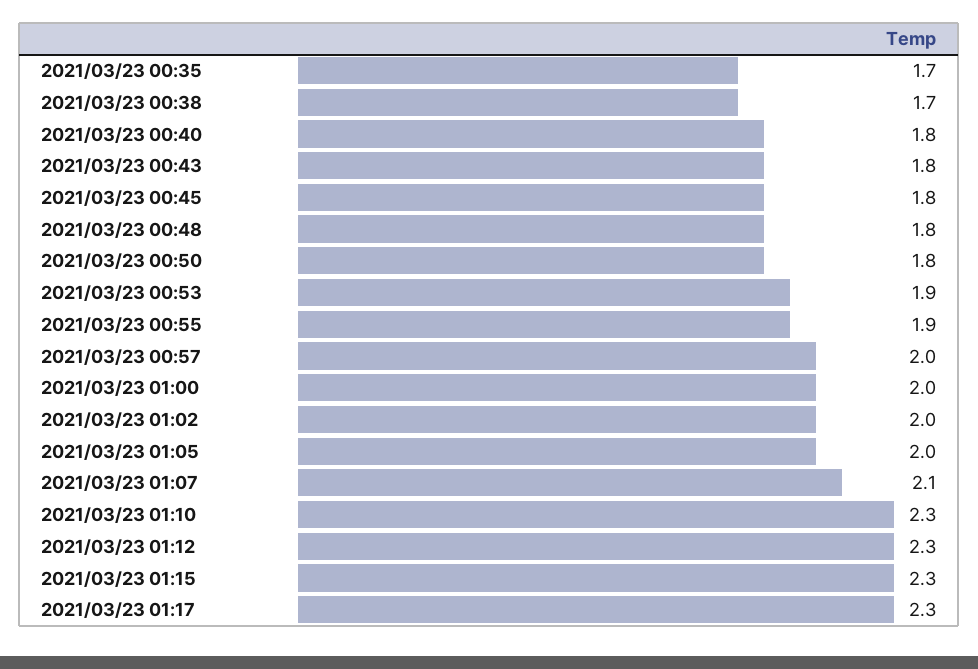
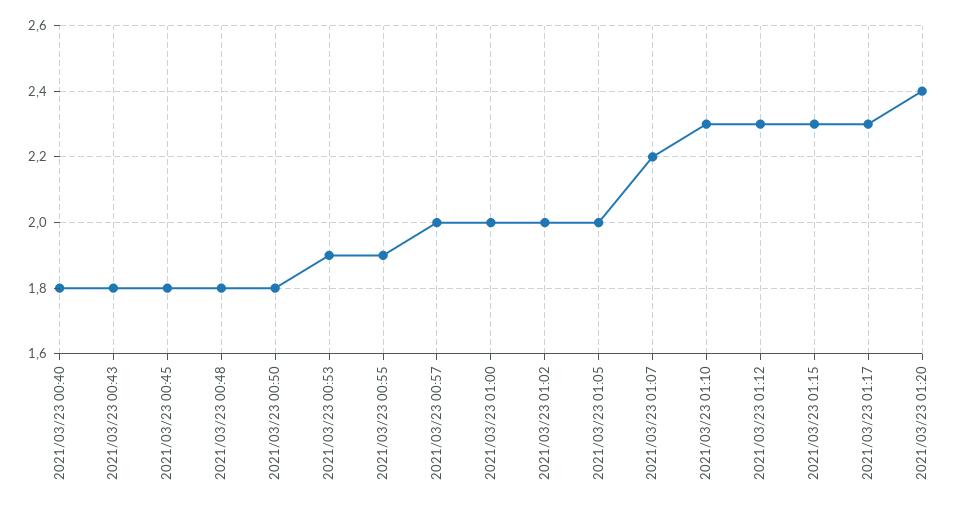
2021/03/23 00:35: 1.7 -> none
2021/03/23 00:38: 1.7 -> none
2021/03/23 01:07: 2.1 -> 2.2
2021/03/23 01:20: none -> 2.4

